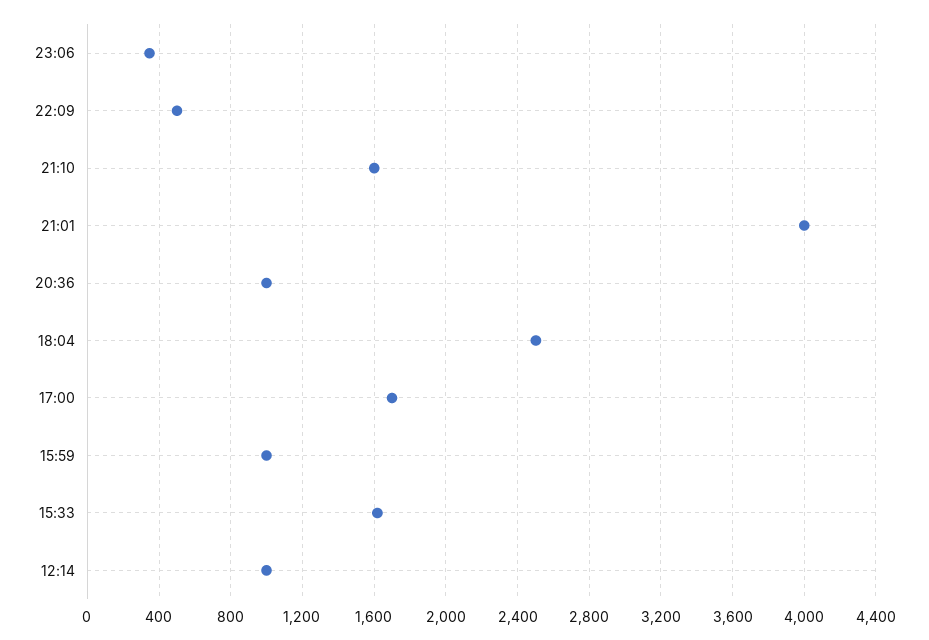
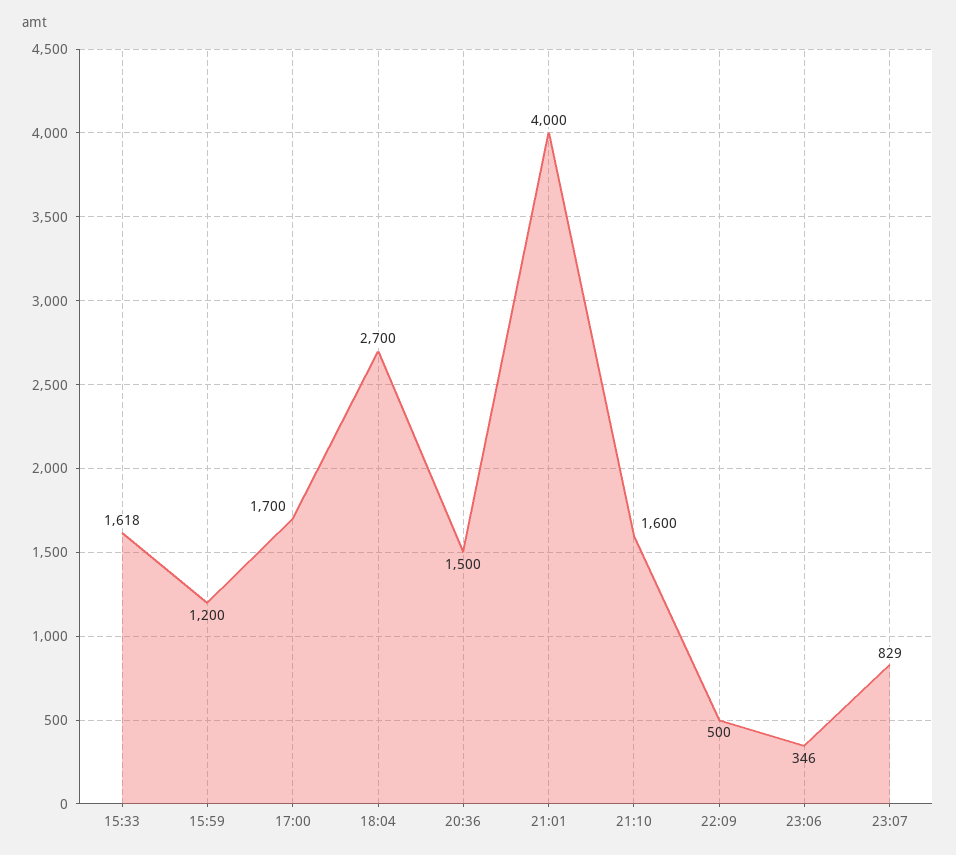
20:36: 1000 -> 1500
18:04: 2500 -> 2700
15:59: 1000 -> 1200
12:14: 1000 -> none
23:07: none -> 829

